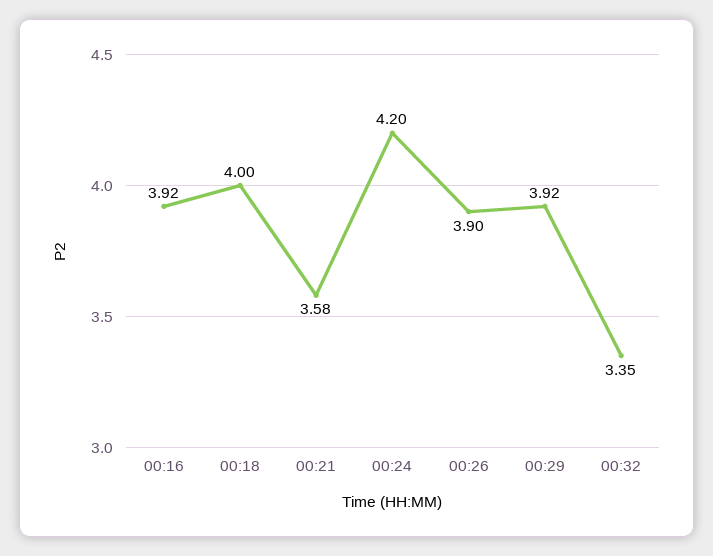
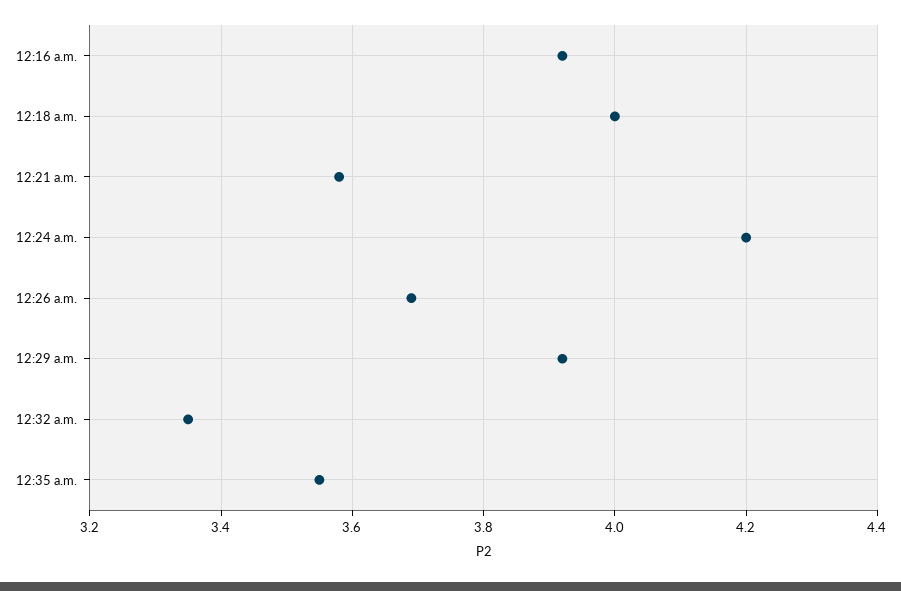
00:26: 3.9 -> 3.7
12:35 a.m.: none -> 3.55

